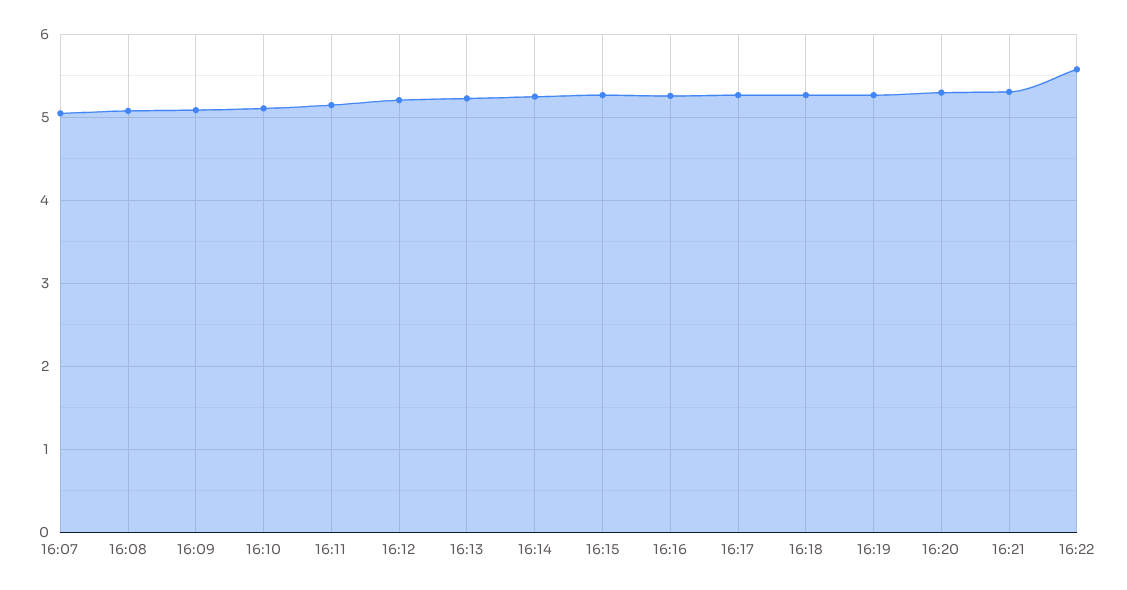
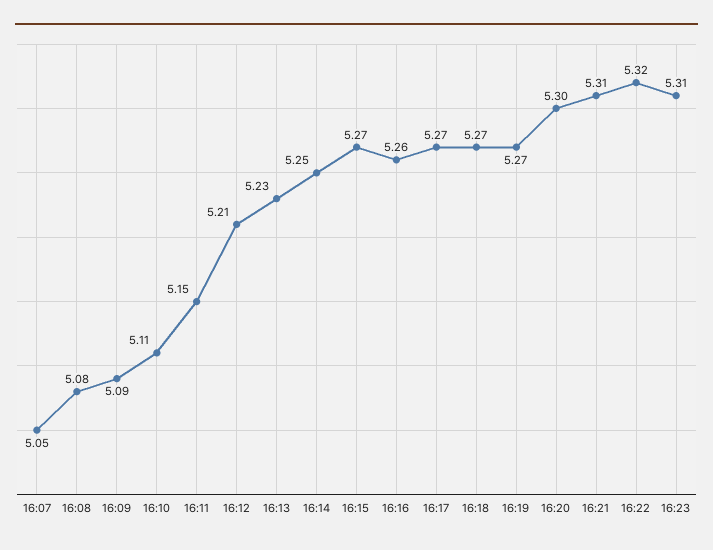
16:22: 5.6 -> 5.32
16:23: none -> 5.31

